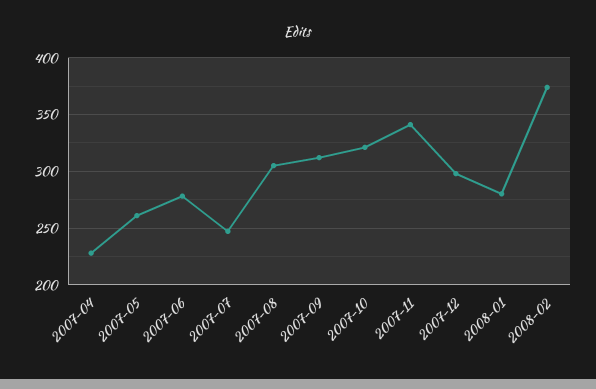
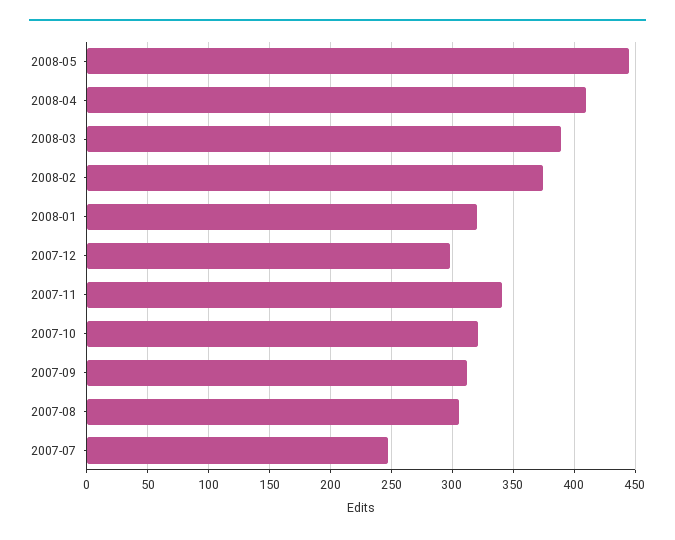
2007-04: 230 -> none
2007-05: 260 -> none
2007-06: 280 -> none
2008-01: 280 -> 320
2008-05: none -> 445
2008-04: none -> 410
2008-03: none -> 390

